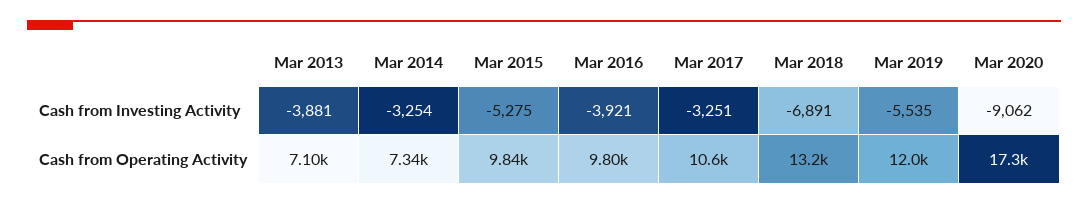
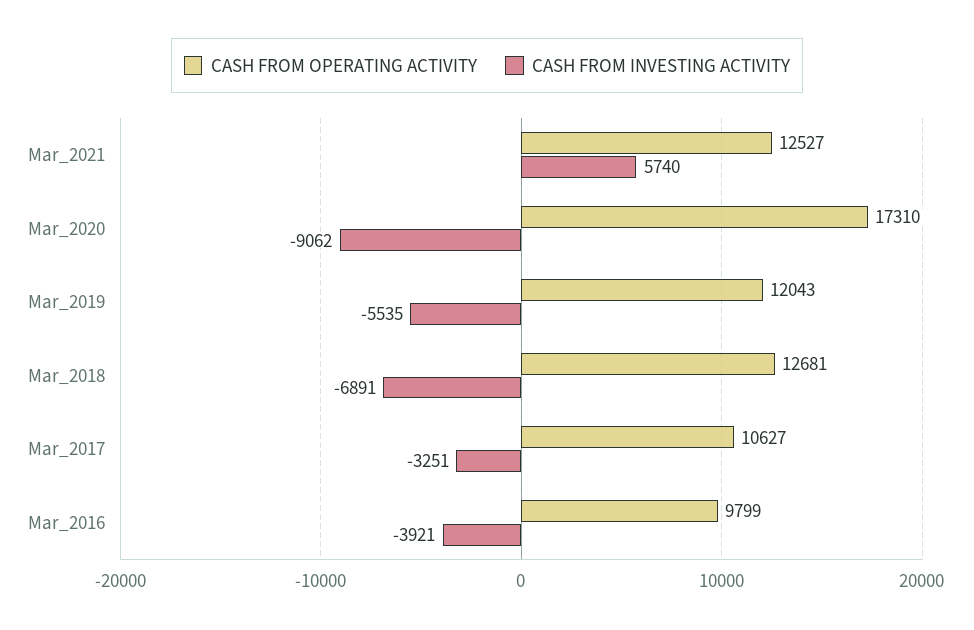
Cash from Investing Activity, Mar 2013: -3881 -> none
Cash from Investing Activity, Mar 2014: -3254 -> none
Cash from Investing Activity, Mar 2015: -5275 -> none
Cash from Operating Activity, Mar 2013: 7100 -> none
Cash from Operating Activity, Mar 2014: 7340 -> none
Cash from Operating Activity, Mar 2015: 9840 -> none
Cash from Operating Activity, Mar 2018: 13200 -> 12681
Cash from Operating Activity, Mar_2021: none -> 12527
Cash from Investing Activity, Mar_2021: none -> 5740

